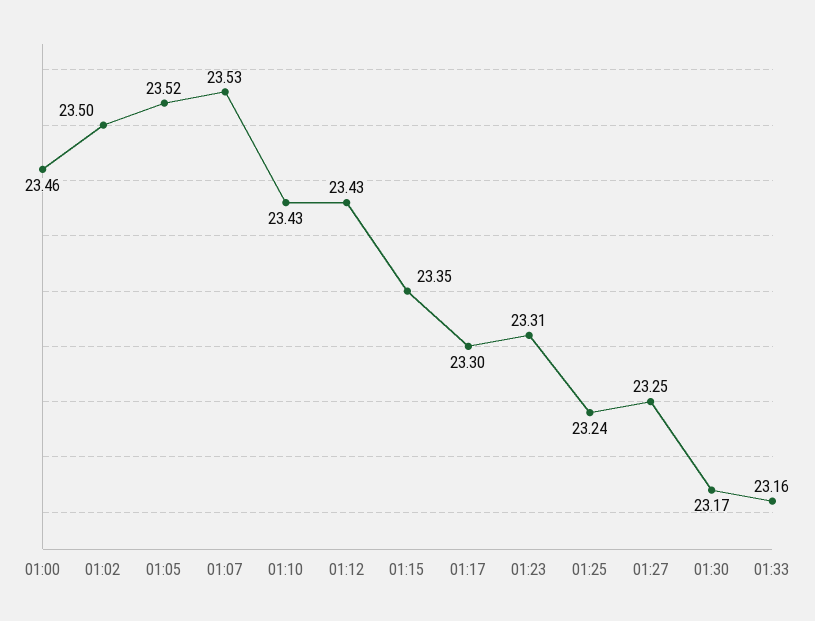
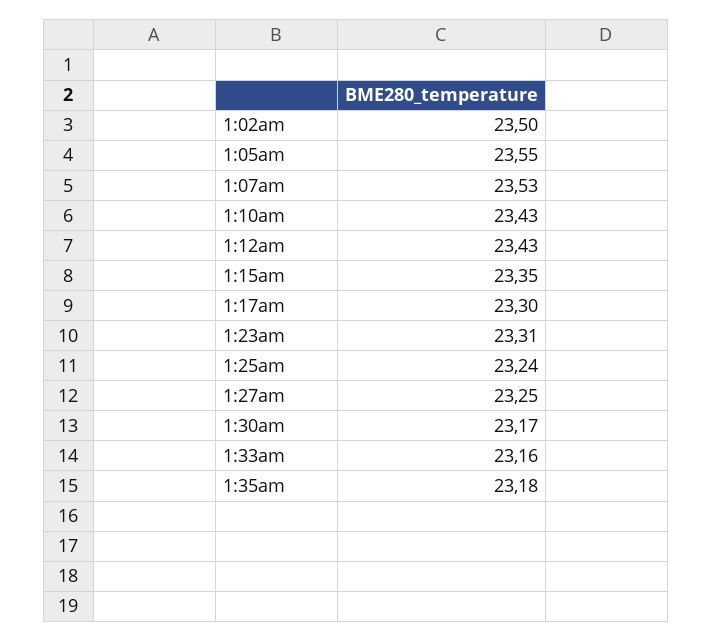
01:00: 23.46 -> none
01:05: 23.52 -> 23.55
1:35am: none -> 23.18

